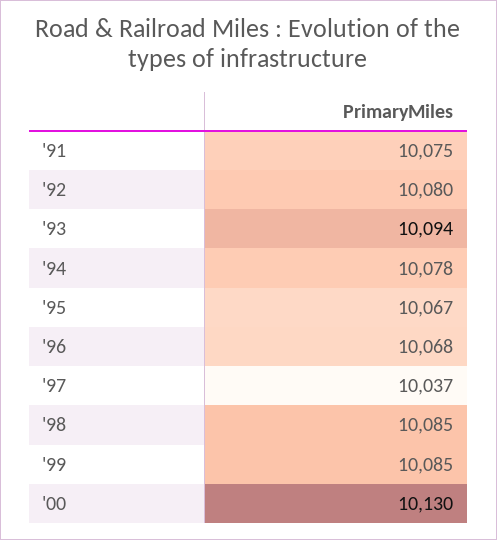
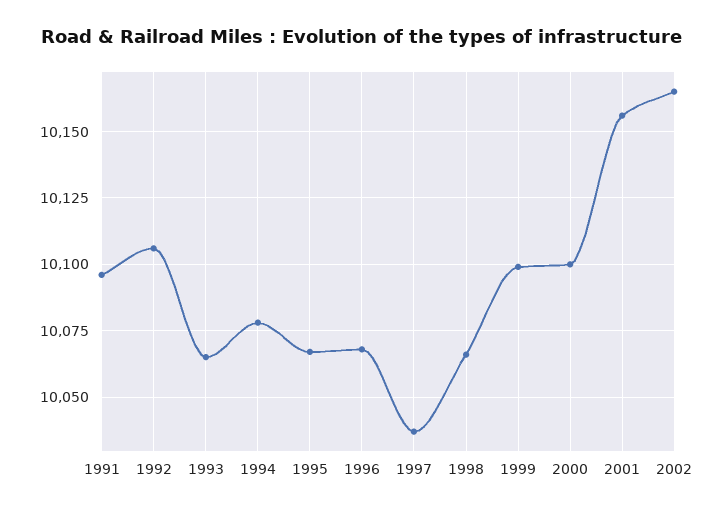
'91: 10075 -> 10095
'92: 10080 -> 10105
'93: 10094 -> 10065
'98: 10085 -> 10065
'99: 10085 -> 10100
'00: 10130 -> 10100
2001: none -> 10155
2002: none -> 10165

